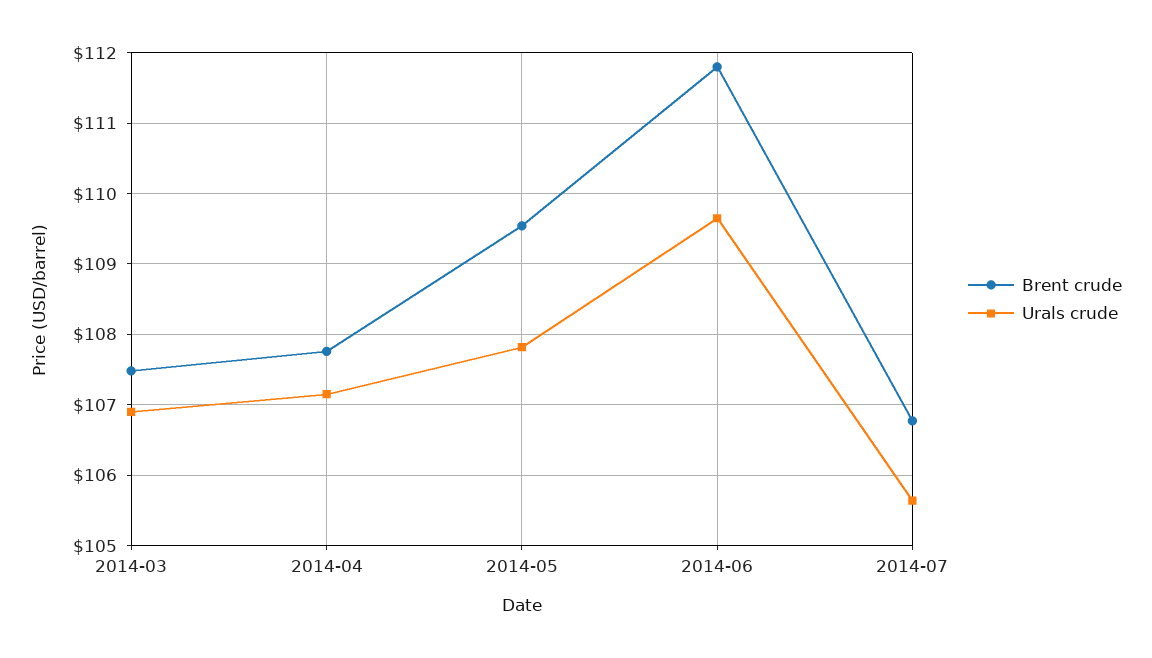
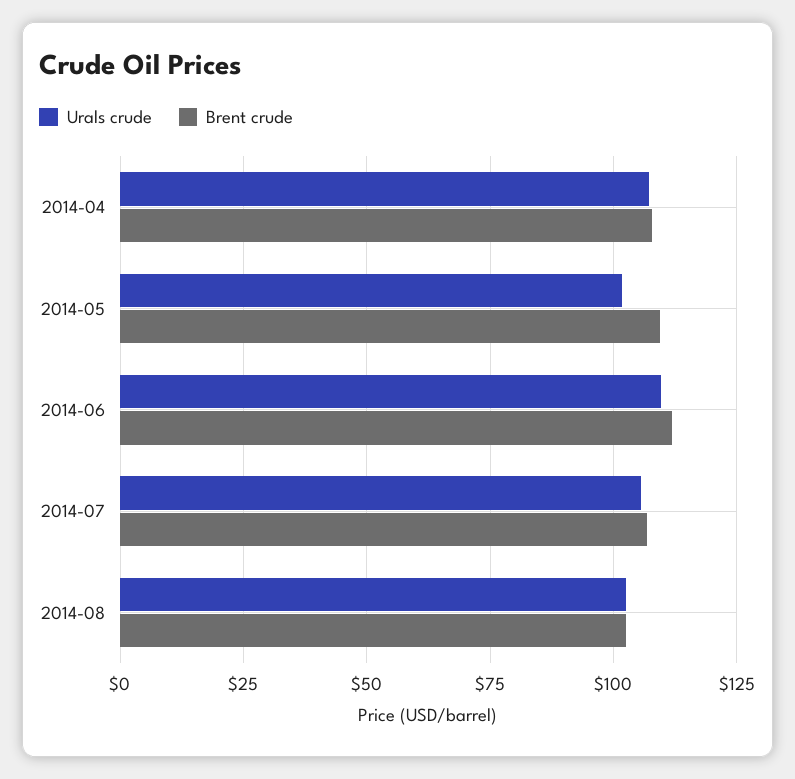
Brent crude, 2014-03: 107.5 -> none
Urals crude, 2014-03: 106.9 -> none
Urals crude, 2014-05: 107.8 -> 102.5
Urals crude, 2014-08: none -> 102.5
Brent crude, 2014-08: none -> 102.5

